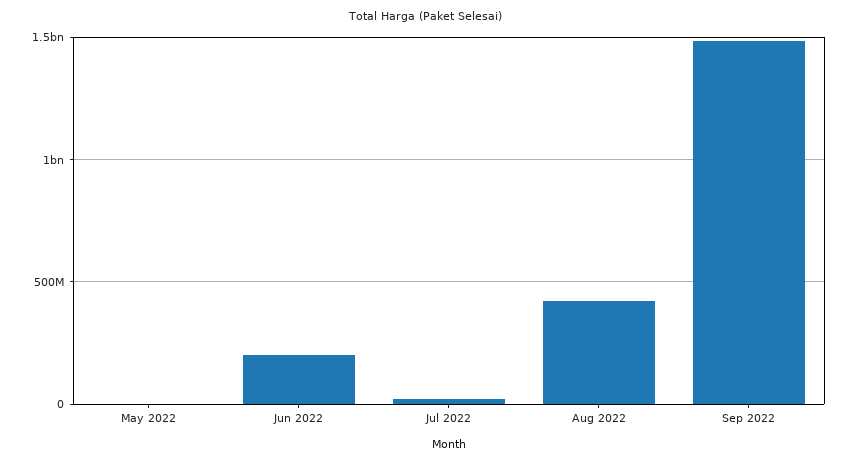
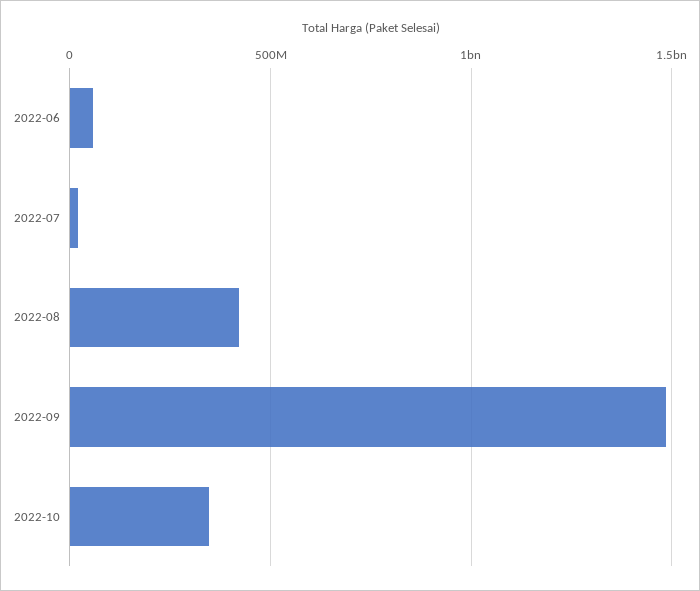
May 2022: 0 -> none
Jun 2022: 200000000 -> 50000000
2022-10: none -> 350000000

